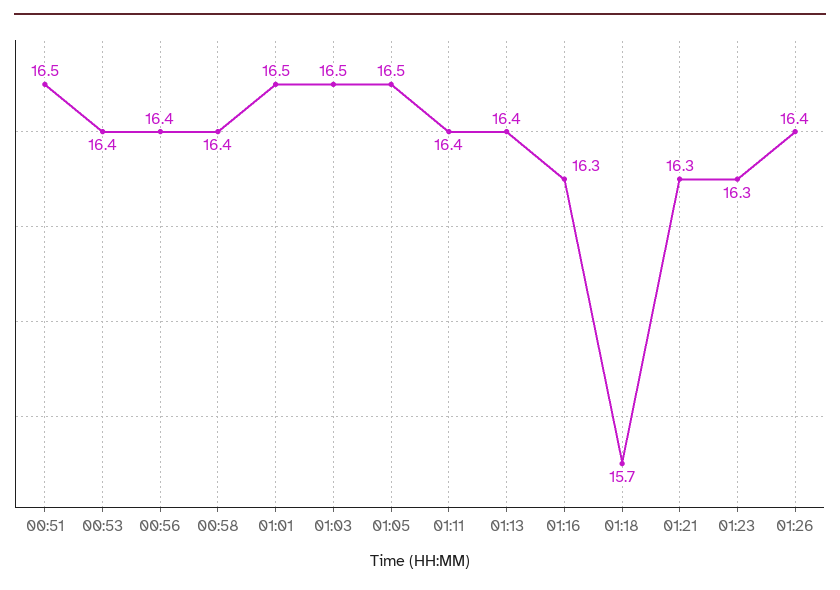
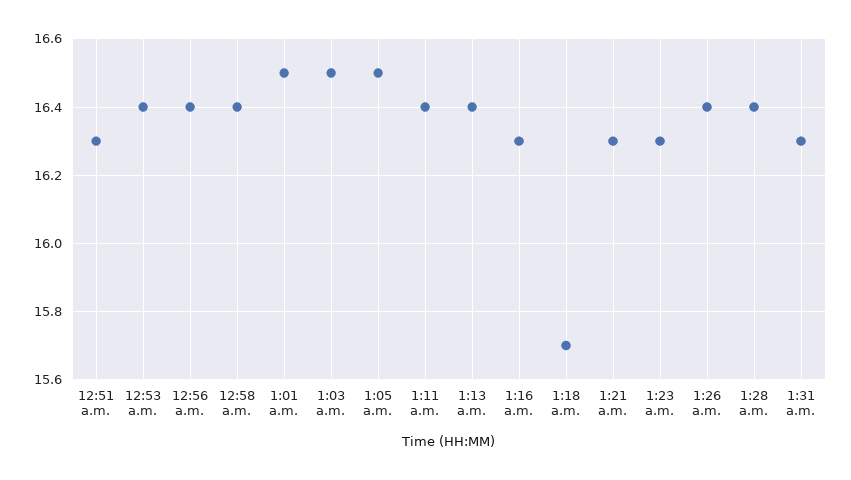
00:51: 16.5 -> 16.3
1:28 a.m.: none -> 16.4
1:31 a.m.: none -> 16.3

